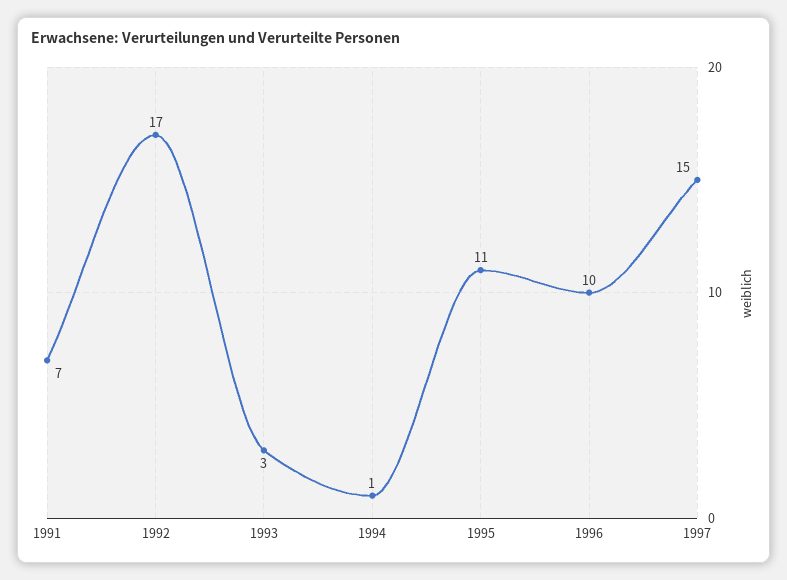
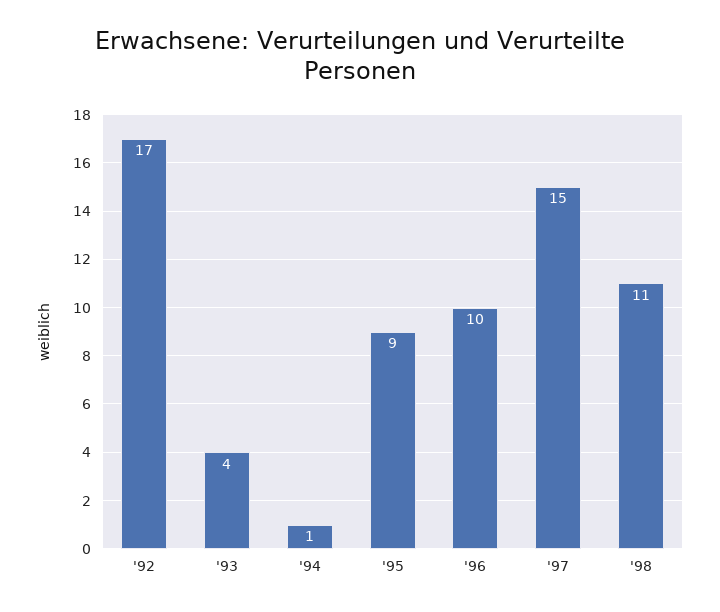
1991: 7 -> none
1993: 3 -> 4
1995: 11 -> 9
'98: none -> 11

